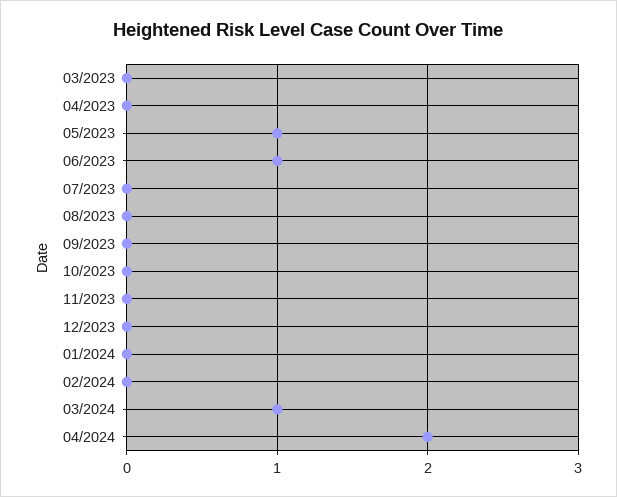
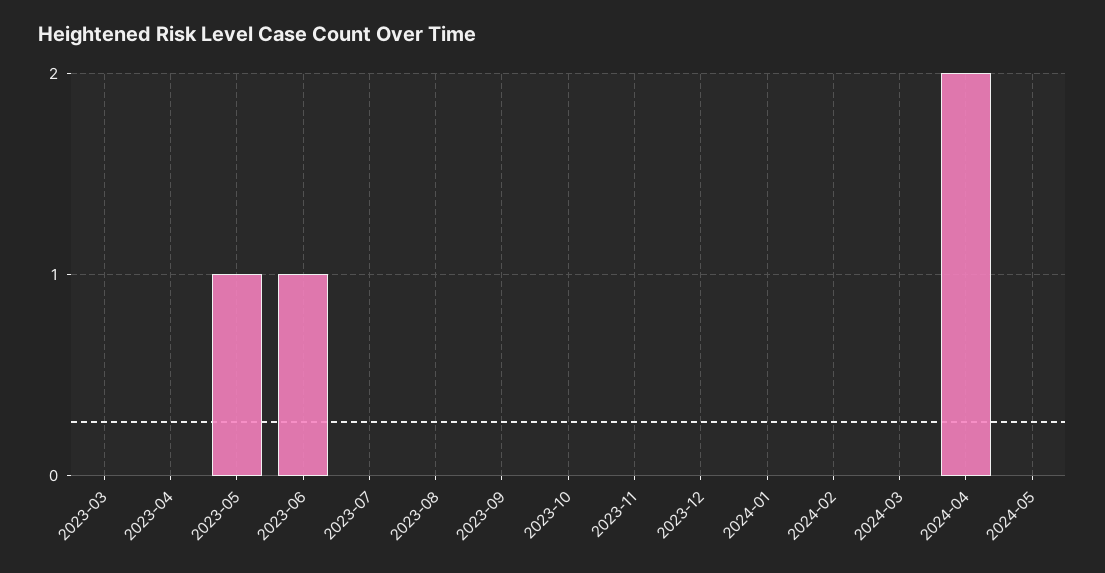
03/2024: 1 -> 0
2024-05: none -> 0

